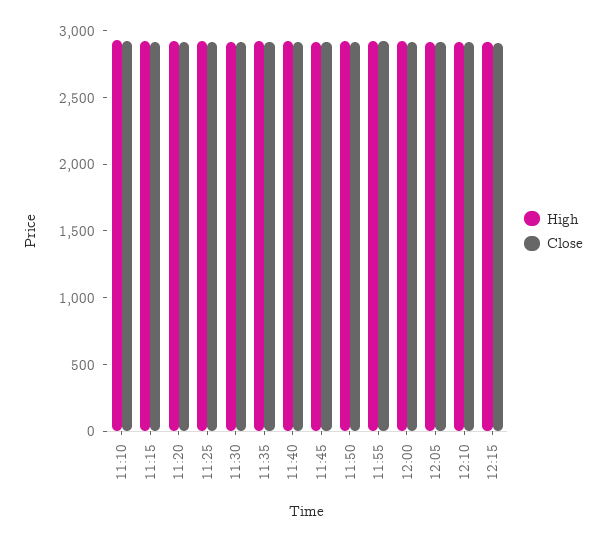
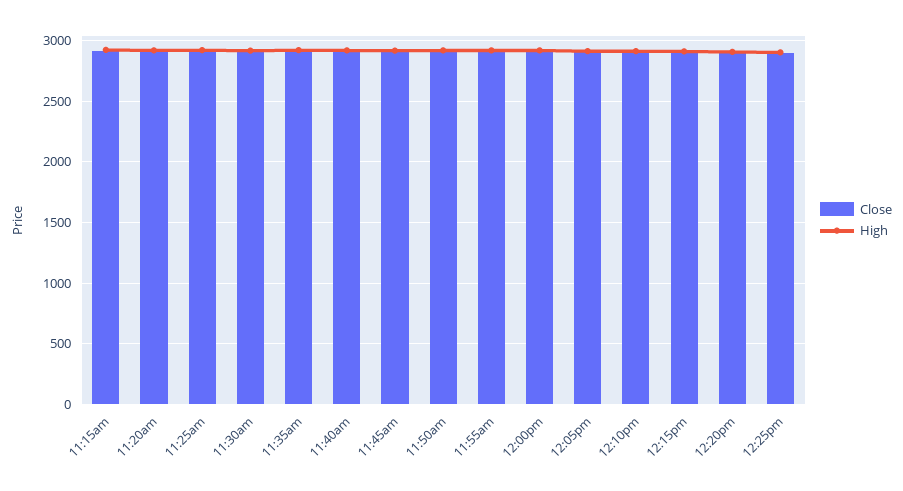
High, 11:10: 2900 -> none
Close, 11:10: 2900 -> none
Close, 12:20pm: none -> 2900
High, 12:20pm: none -> 2900
Close, 12:25pm: none -> 2900
High, 12:25pm: none -> 2900

